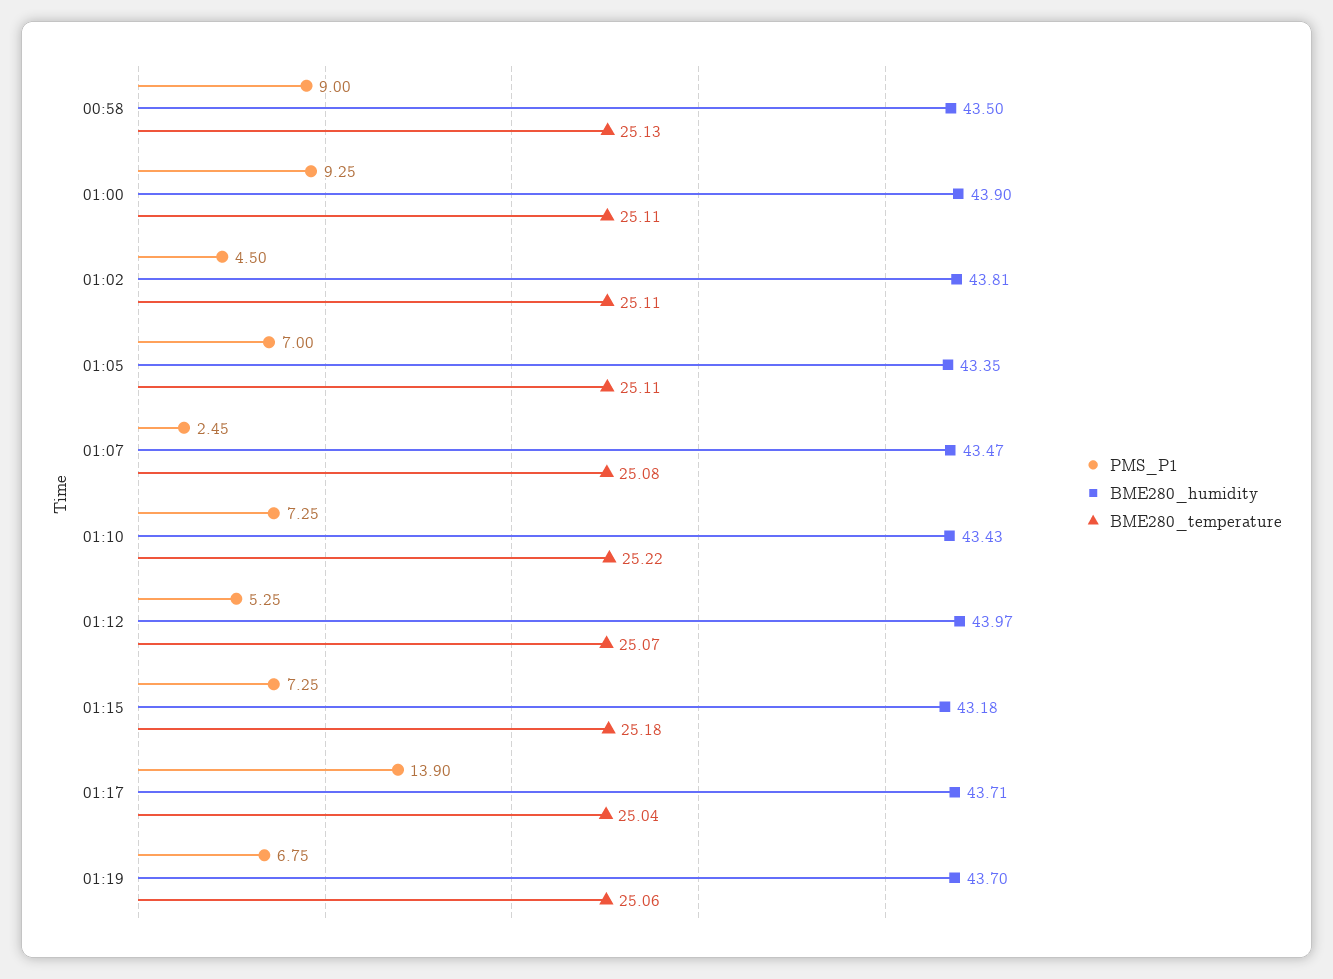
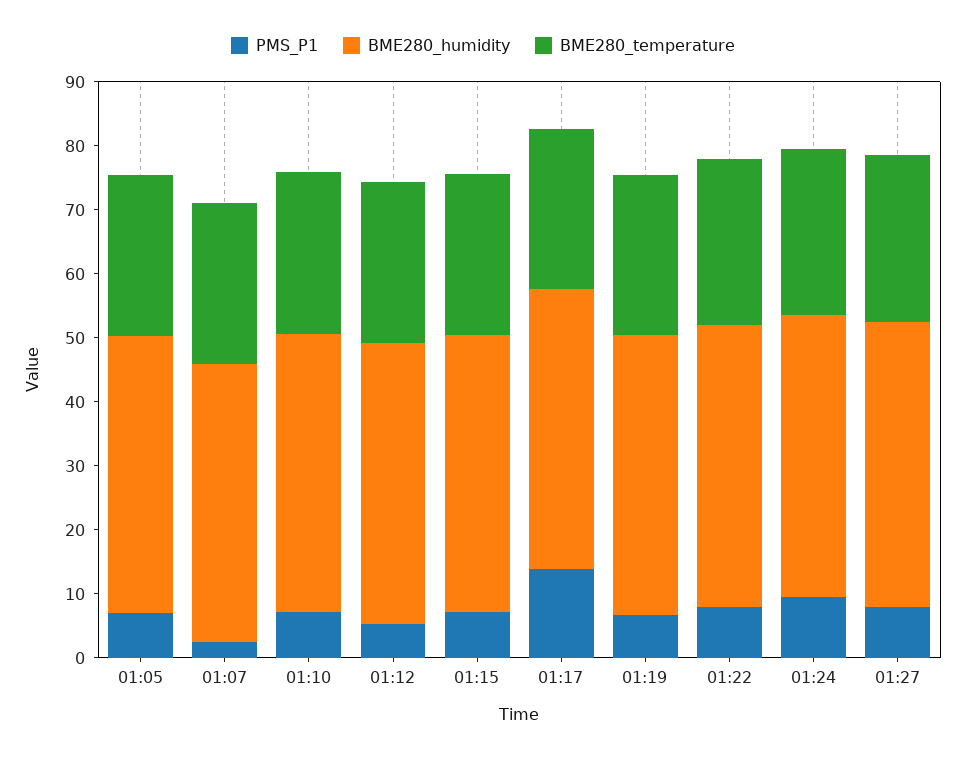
PMS_P1, 00:58: 9 -> none
BME280_humidity, 00:58: 43.5 -> none
BME280_temperature, 00:58: 25.13 -> none
PMS_P1, 01:00: 9.25 -> none
BME280_humidity, 01:00: 43.9 -> none
BME280_temperature, 01:00: 25.11 -> none
PMS_P1, 01:02: 4.5 -> none
BME280_humidity, 01:02: 43.81 -> none
BME280_temperature, 01:02: 25.11 -> none
PMS_P1, 01:22: none -> 8
BME280_humidity, 01:22: none -> 44
BME280_temperature, 01:22: none -> 26
PMS_P1, 01:24: none -> 10
BME280_humidity, 01:24: none -> 44
BME280_temperature, 01:24: none -> 26
PMS_P1, 01:27: none -> 8
BME280_humidity, 01:27: none -> 44
BME280_temperature, 01:27: none -> 26

